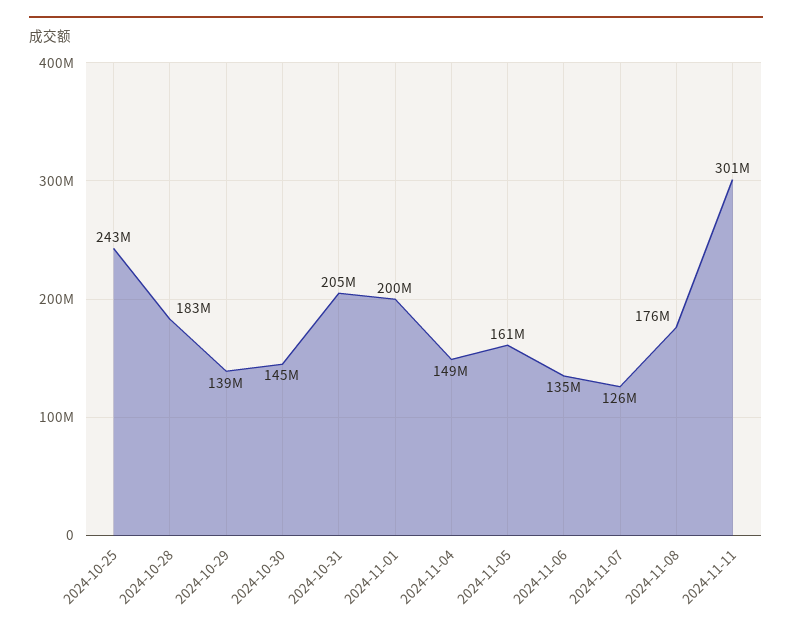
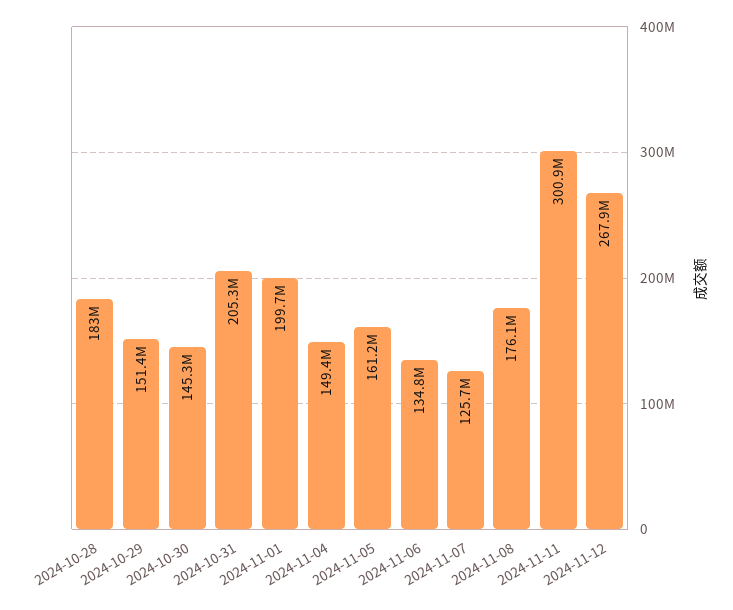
2024-10-25: 243000000 -> none
2024-10-29: 139000000 -> 151400000
2024-11-12: none -> 267900000

